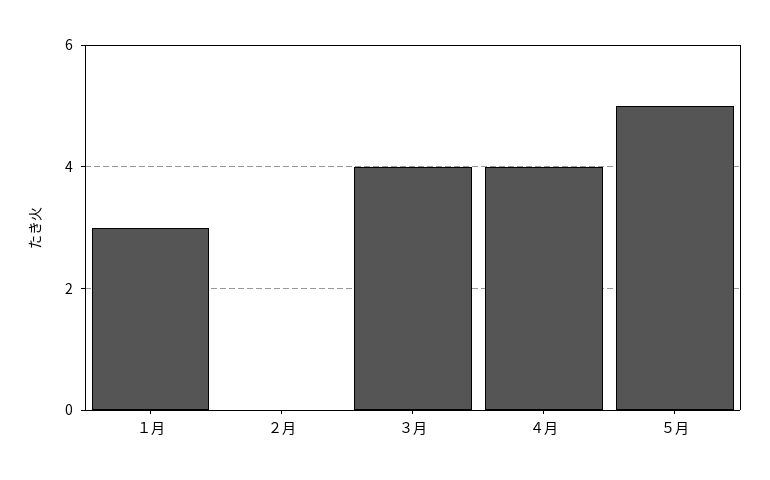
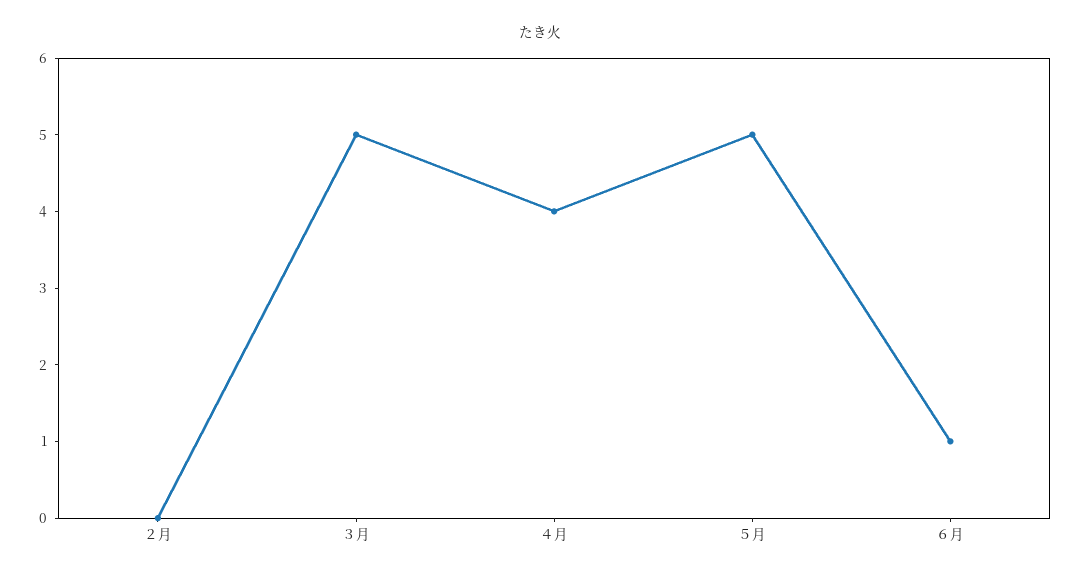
１月: 3 -> none
３月: 4 -> 5
６月: none -> 1

